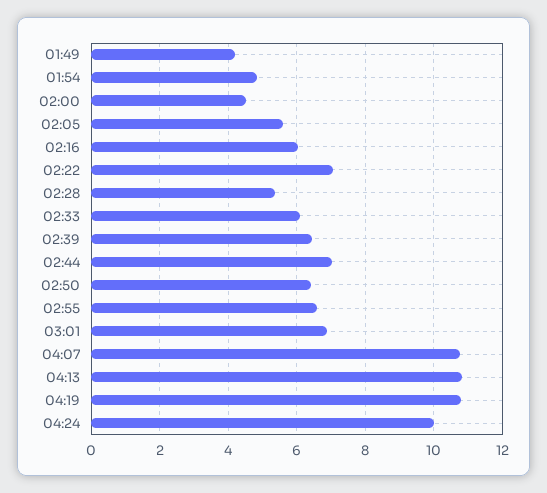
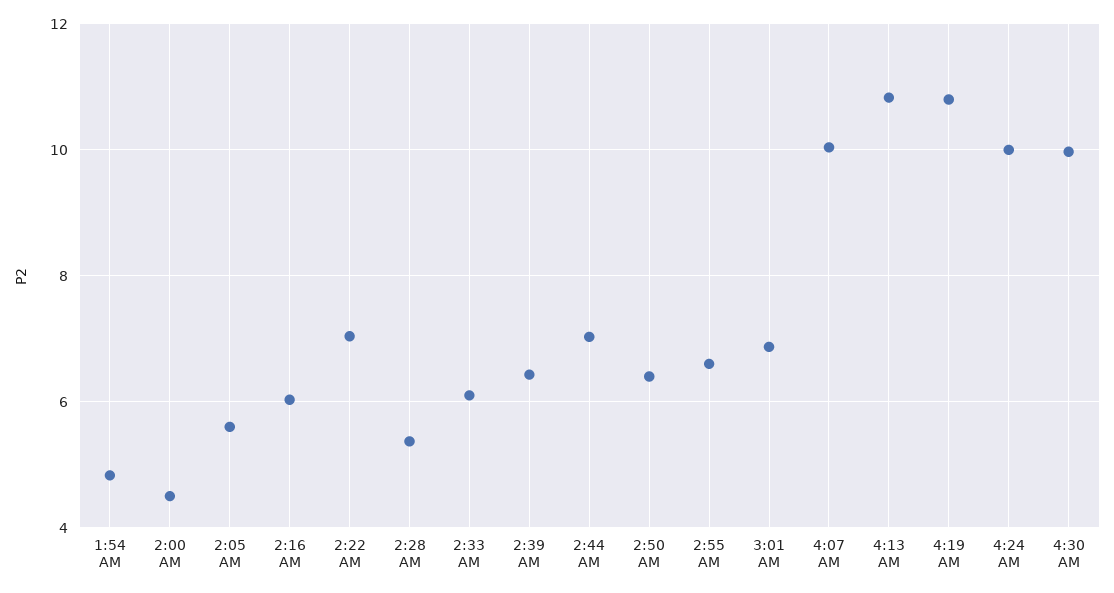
01:49: 4.2 -> none
04:07: 10.8 -> 10
4:30 AM: none -> 10

